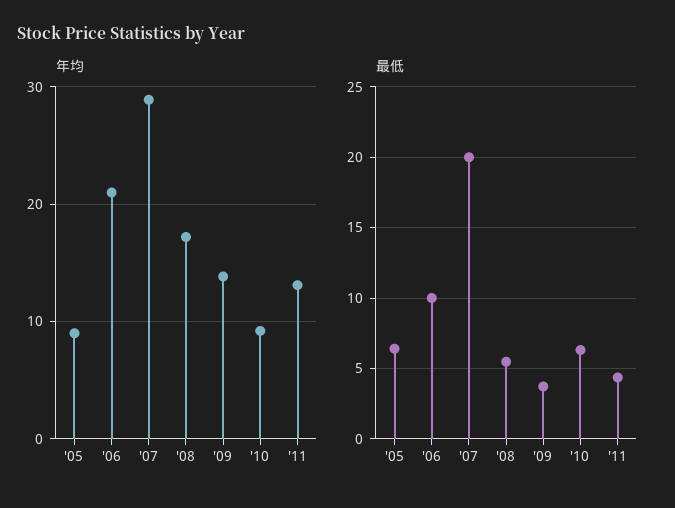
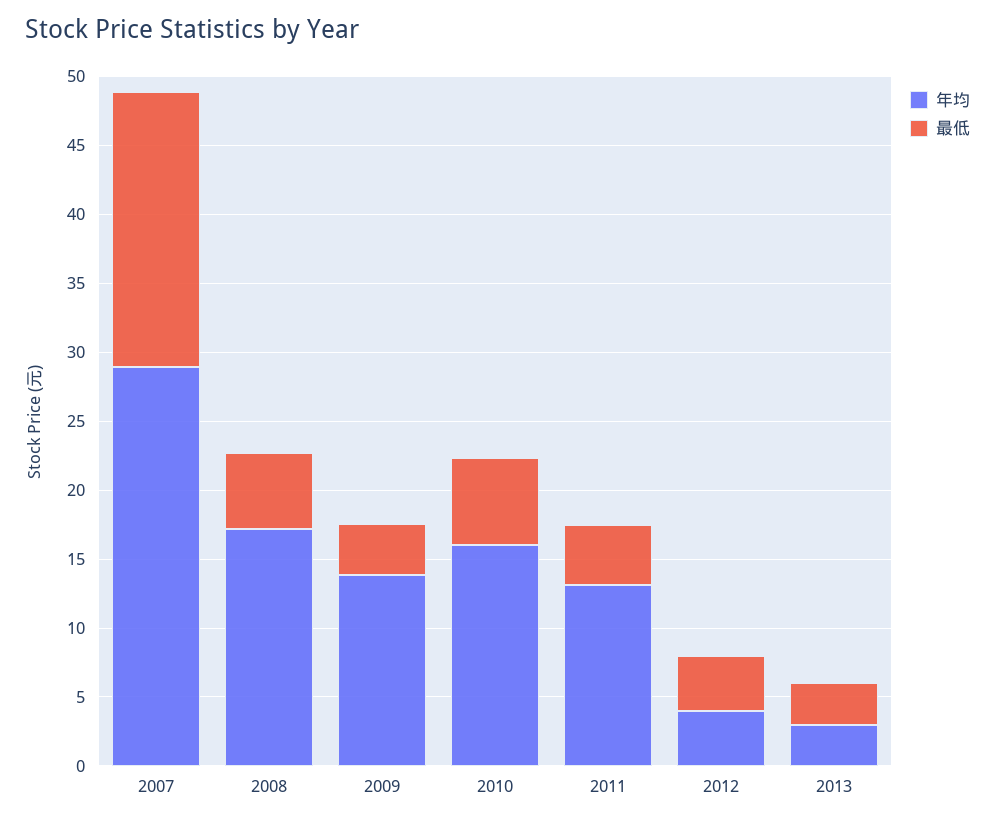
年均, '05: 9 -> none
年均, '06: 21 -> none
年均, '10: 9 -> 16
最低, '05: 6.5 -> none
最低, '06: 10 -> none
年均, 2012: none -> 4
最低, 2012: none -> 4
年均, 2013: none -> 3
最低, 2013: none -> 3

